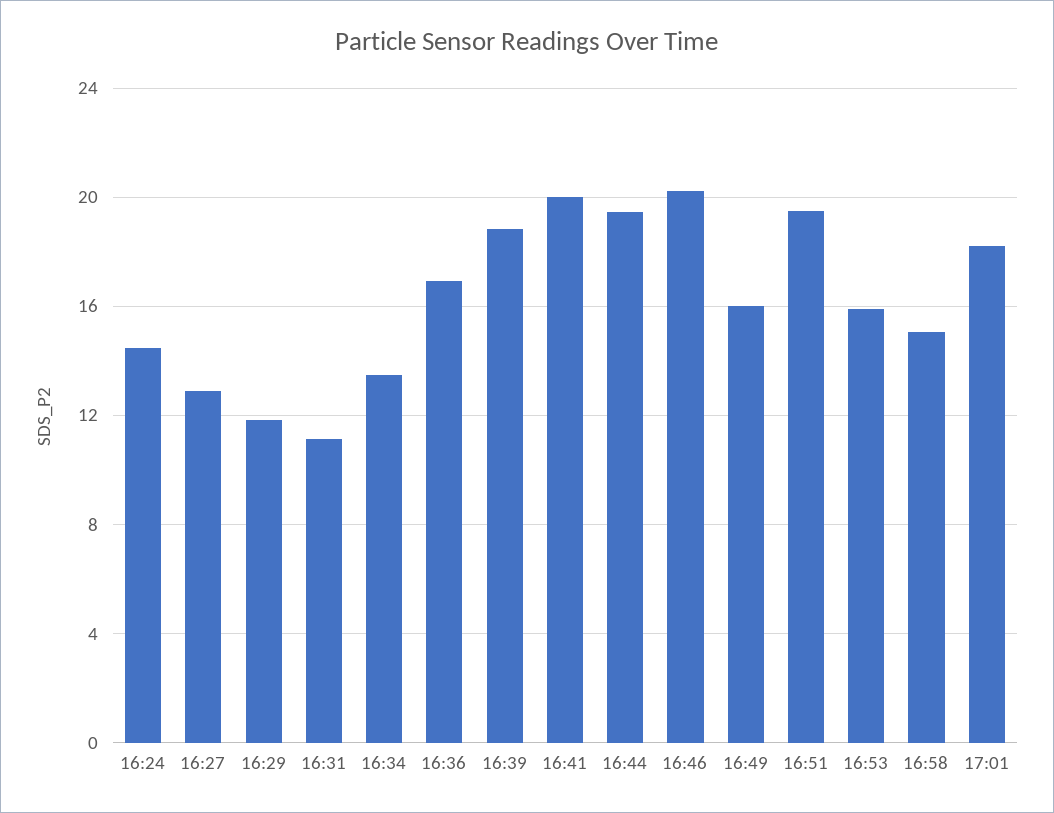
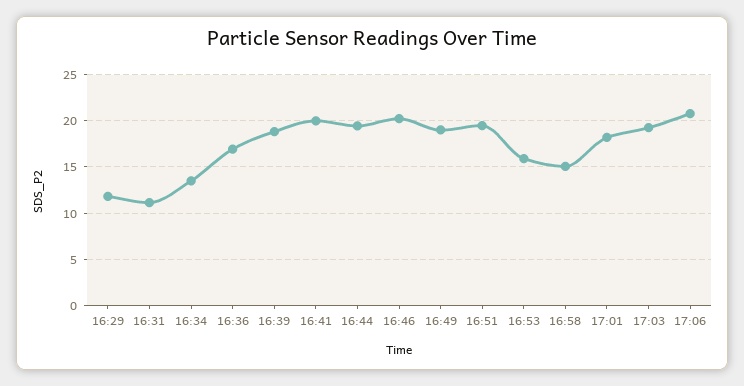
16:24: 14.5 -> none
16:27: 13 -> none
16:49: 16 -> 19
17:03: none -> 19
17:06: none -> 21

